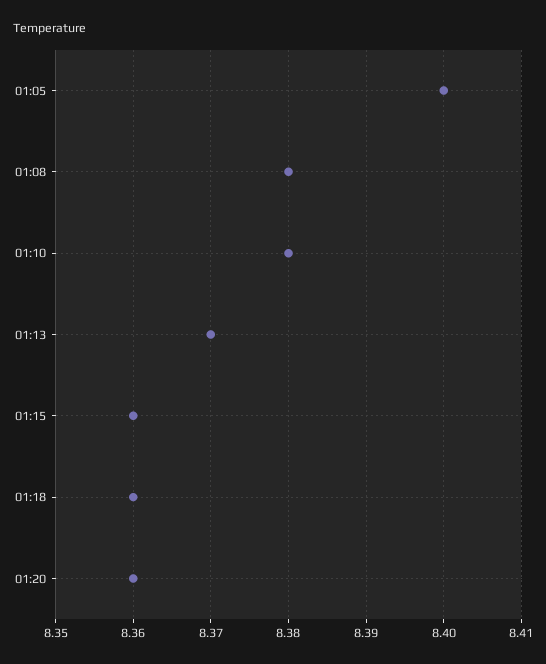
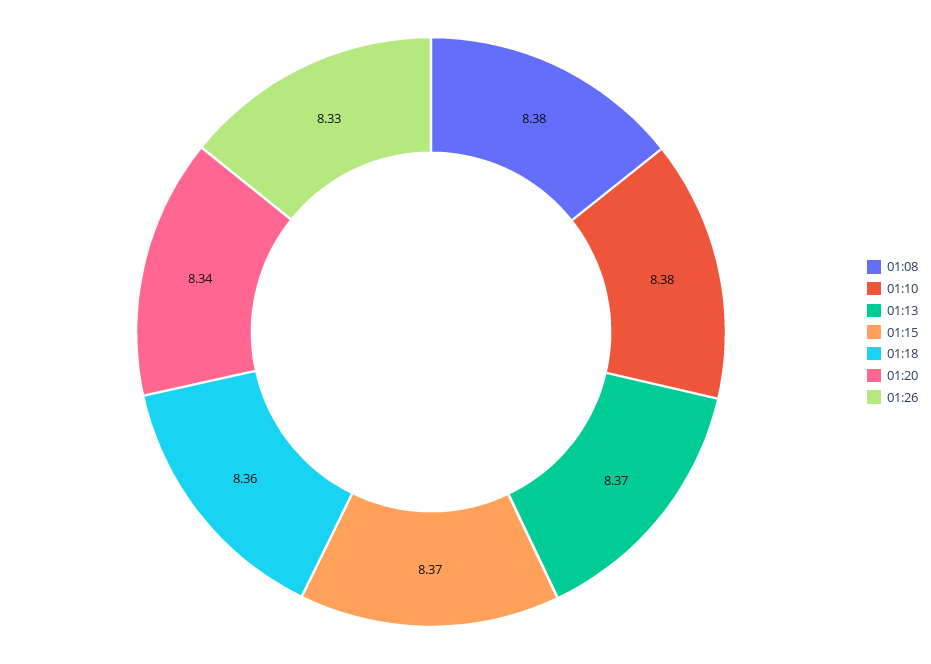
01:05: 8.4 -> none
01:15: 8.36 -> 8.37
01:20: 8.36 -> 8.34
01:26: none -> 8.33

